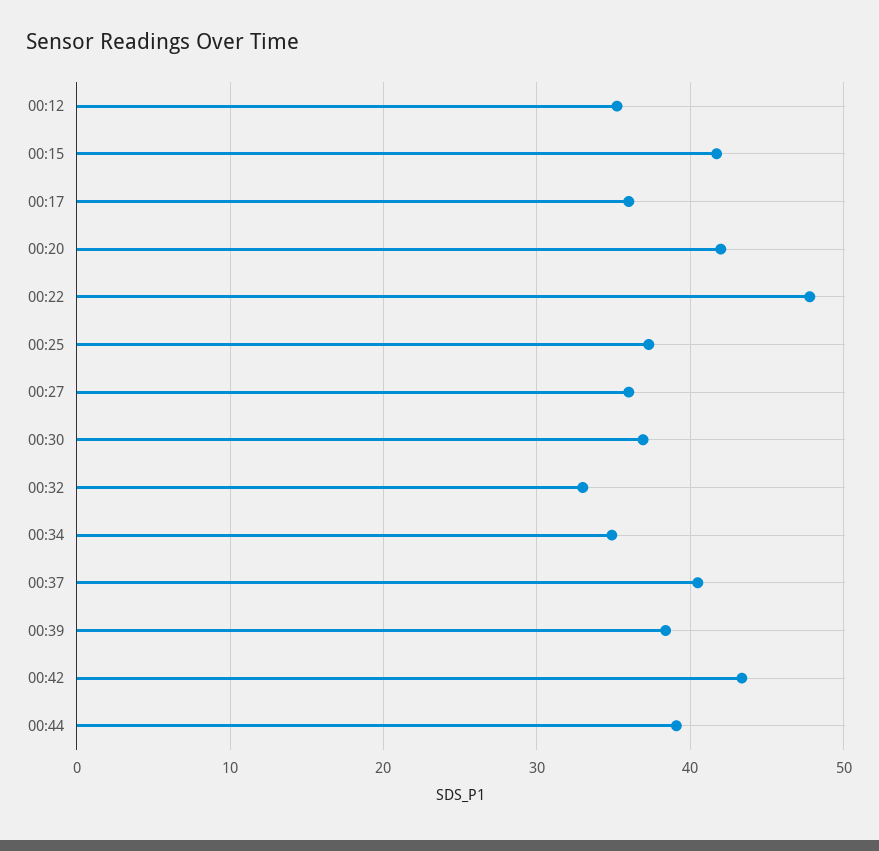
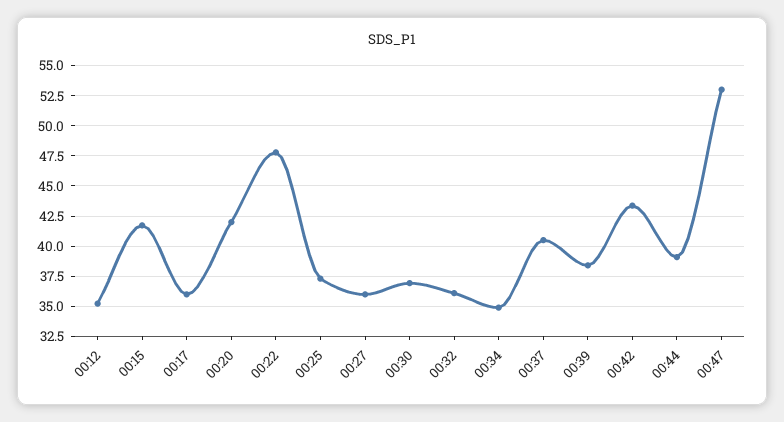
00:32: 33 -> 36
00:47: none -> 53

